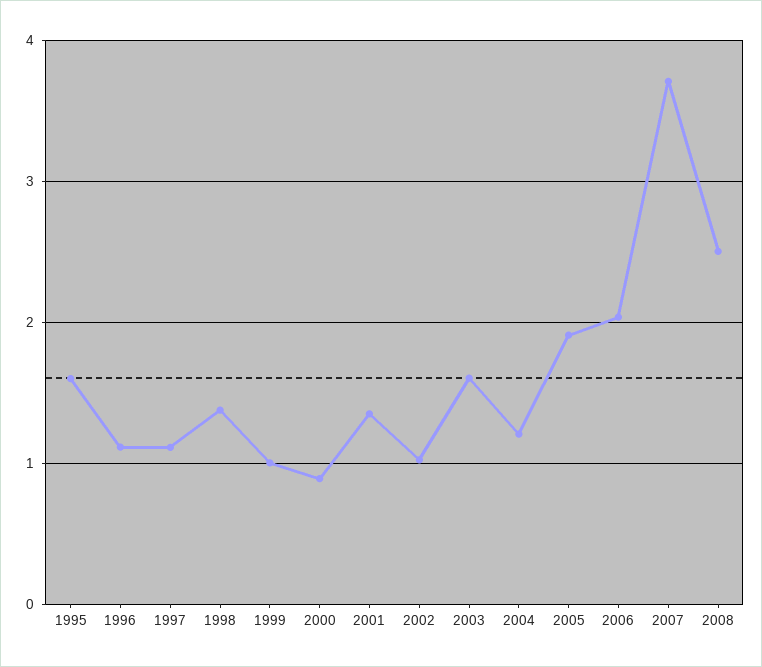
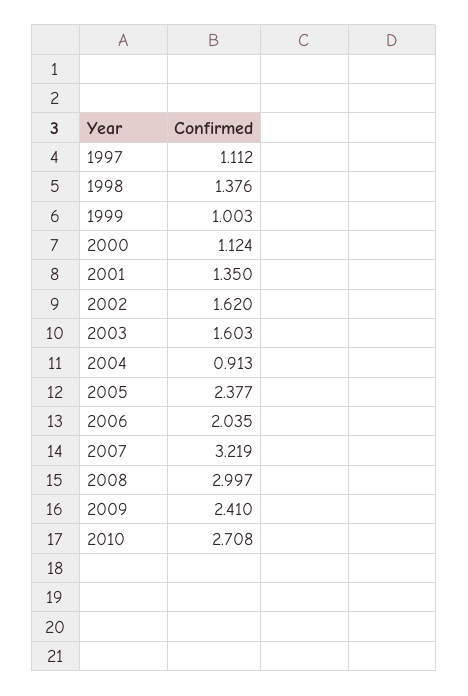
1995: 1.6 -> none
1996: 1.1 -> none
2000: 0.9 -> 1.124
2002: 1 -> 1.62
2004: 1.2 -> 0.913
2005: 1.9 -> 2.377
2007: 3.7 -> 3.219
2008: 2.5 -> 2.997
2009: none -> 2.41
2010: none -> 2.708

